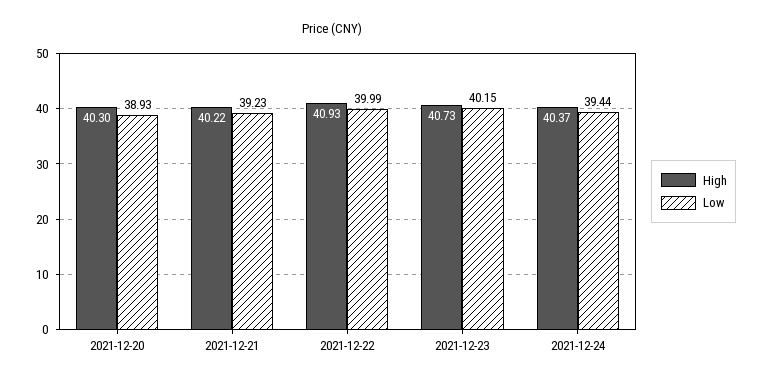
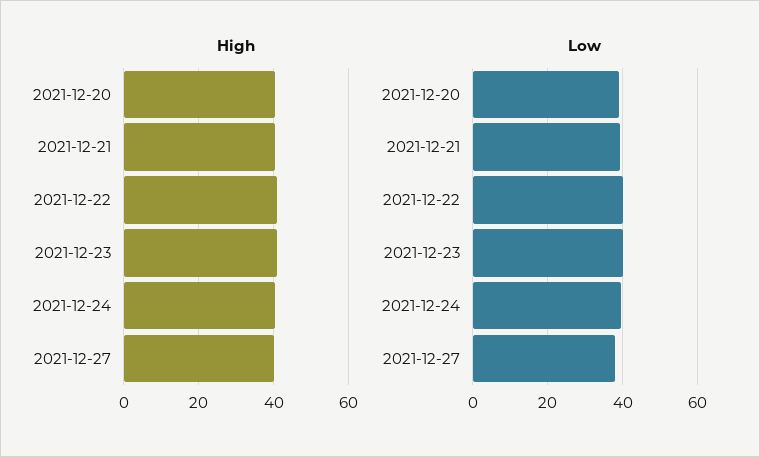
High, 2021-12-27: none -> 40
Low, 2021-12-27: none -> 38

